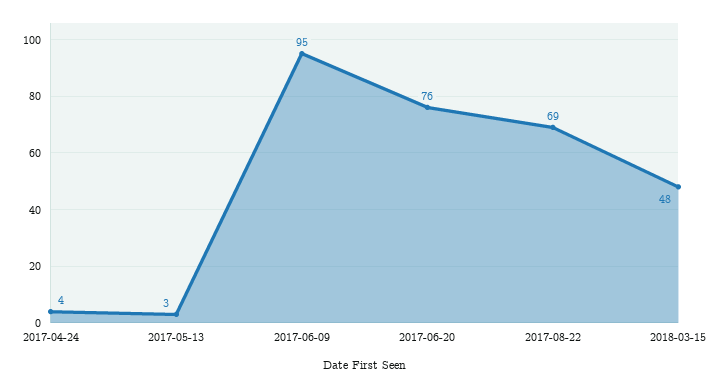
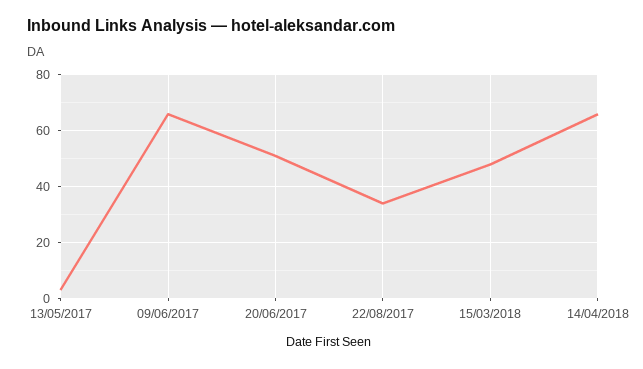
2017-04-24: 4 -> none
2017-06-09: 95 -> 65
2017-06-20: 76 -> 50
2017-08-22: 69 -> 35
14/04/2018: none -> 65

